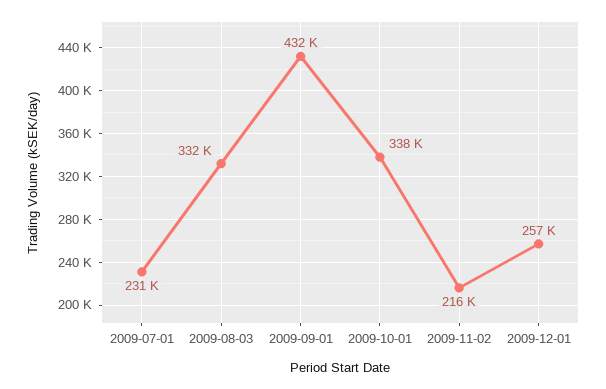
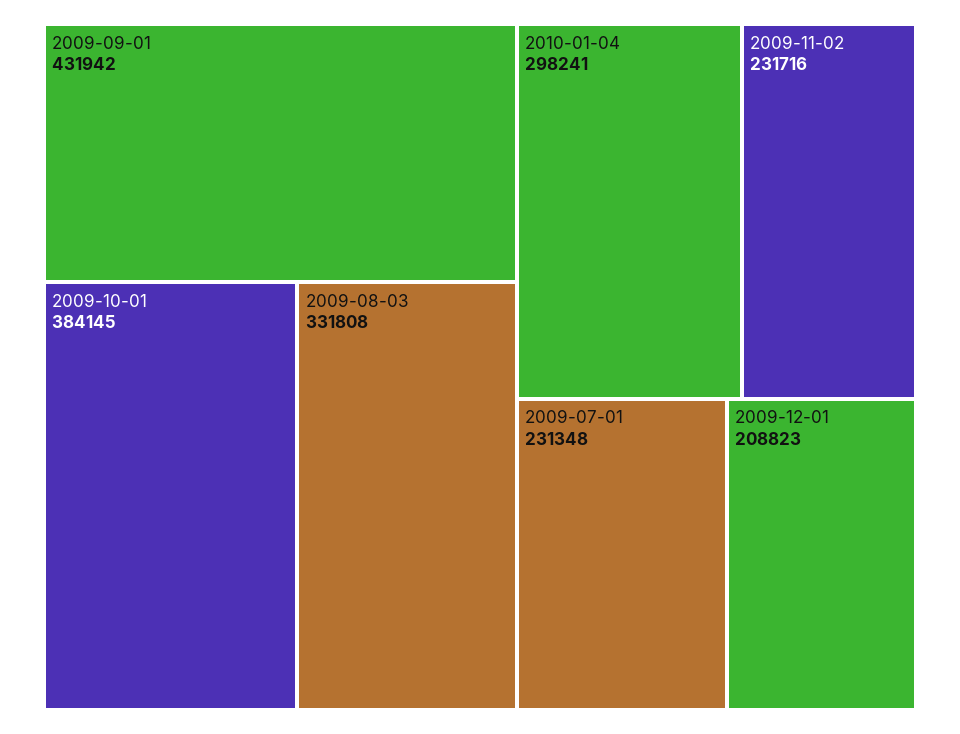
2009-10-01: 338000 -> 384145
2009-11-02: 216000 -> 231716
2009-12-01: 257000 -> 208823
2010-01-04: none -> 298241

